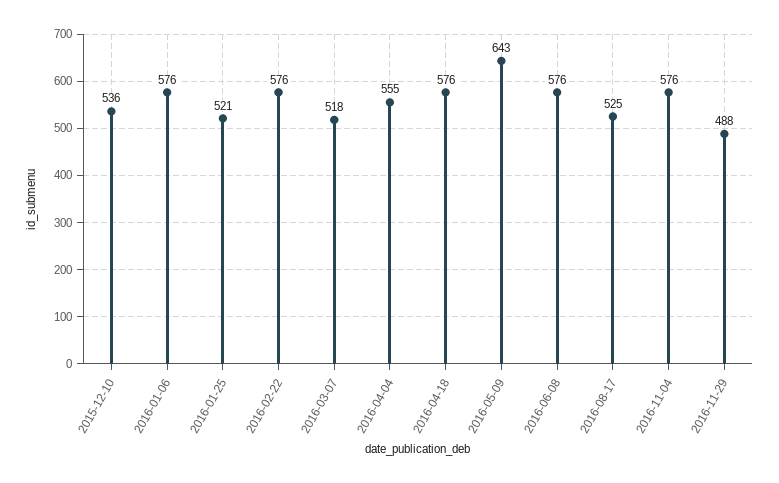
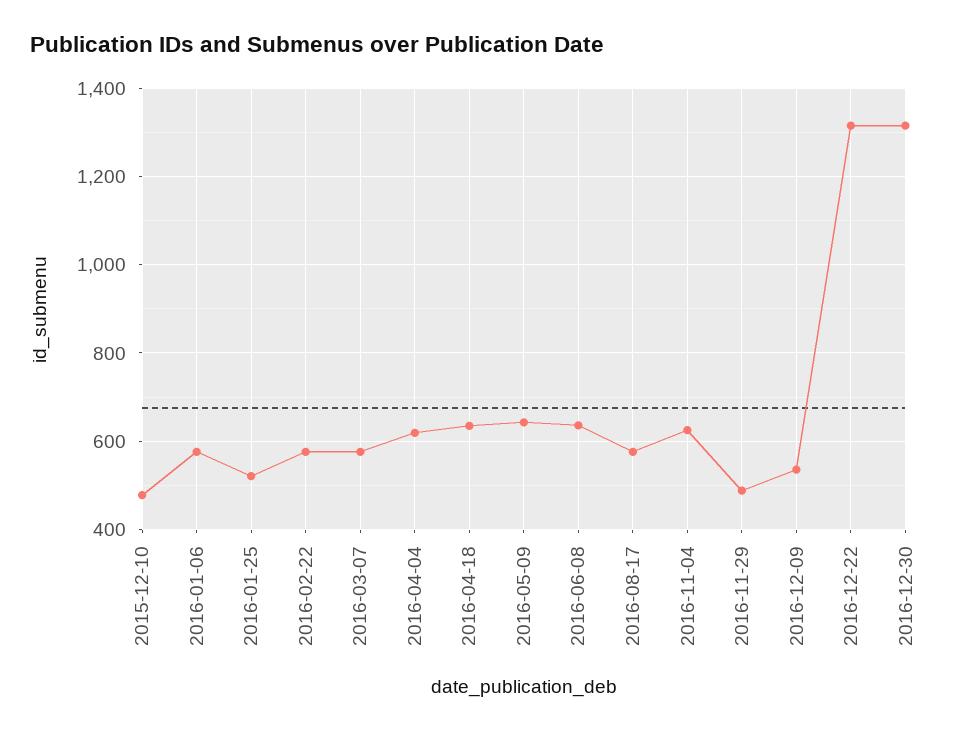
2015-12-10: 536 -> 480
2016-03-07: 518 -> 580
2016-04-04: 555 -> 620
2016-04-18: 576 -> 640
2016-06-08: 576 -> 640
2016-08-17: 525 -> 580
2016-11-04: 576 -> 620
2016-12-09: none -> 540
2016-12-22: none -> 1320
2016-12-30: none -> 1320

